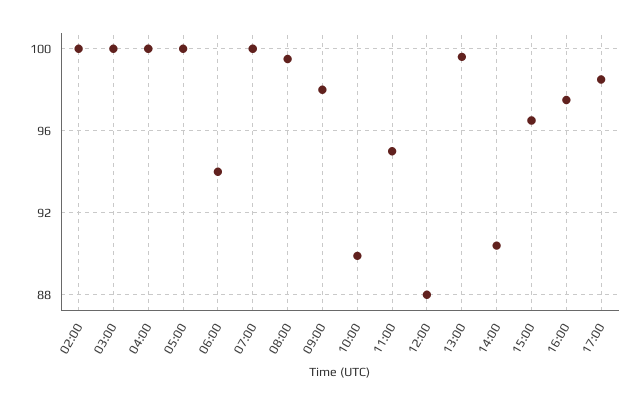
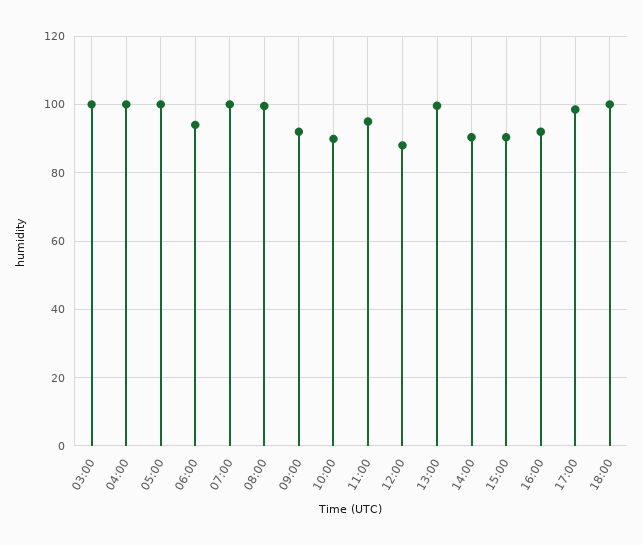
02:00: 100 -> none
09:00: 98 -> 92
15:00: 96.5 -> 90
16:00: 97.5 -> 92
18:00: none -> 100

